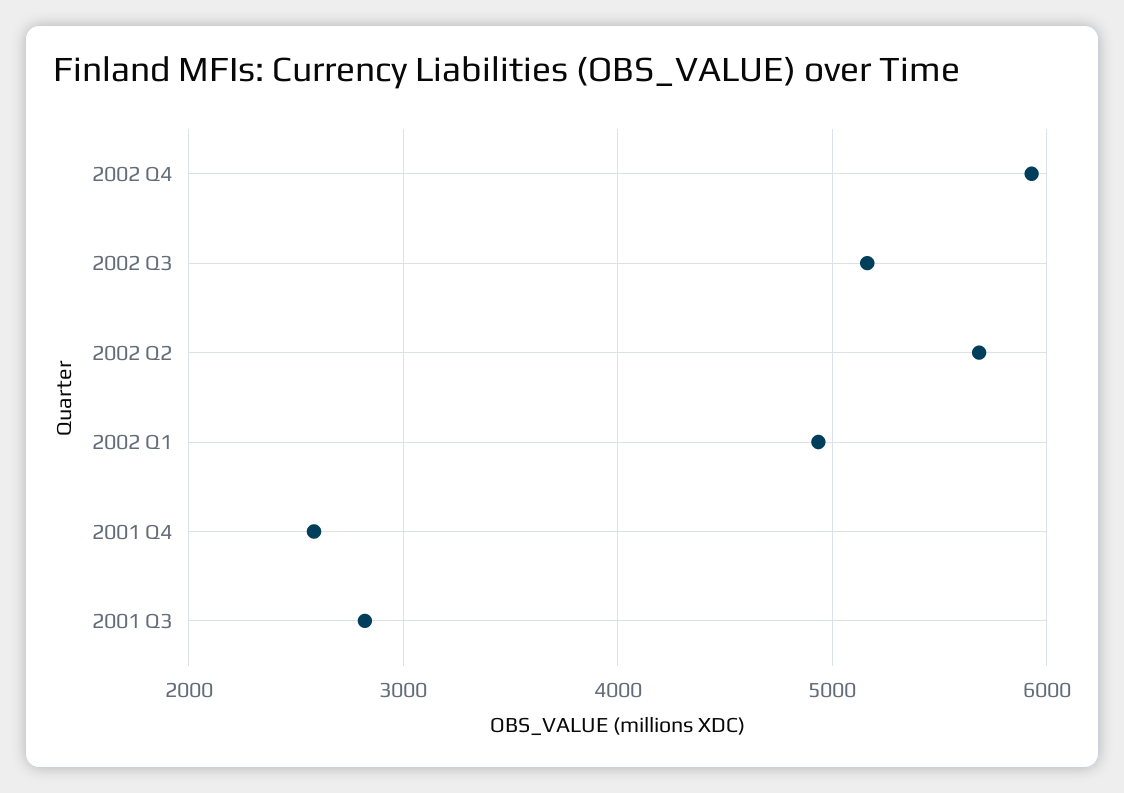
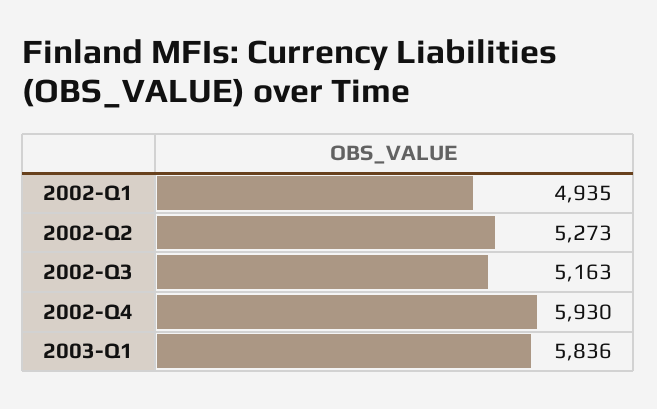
2002 Q2: 5700 -> 5273
2001 Q4: 2600 -> none
2001 Q3: 2800 -> none
2003-Q1: none -> 5836

